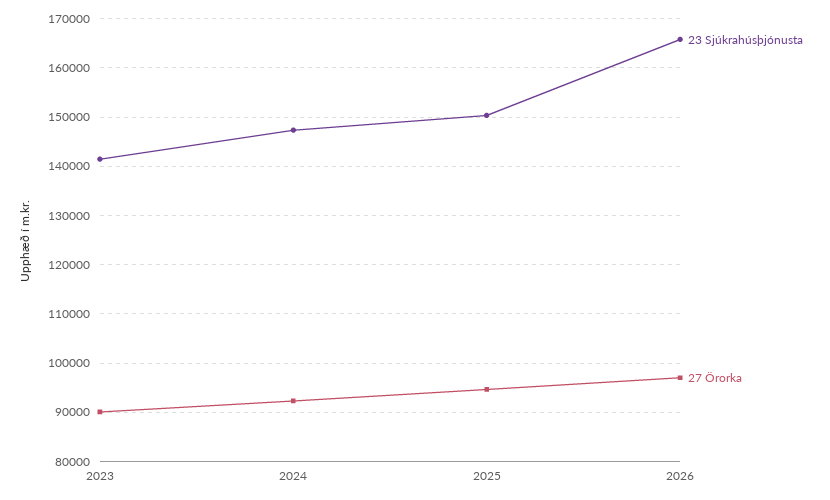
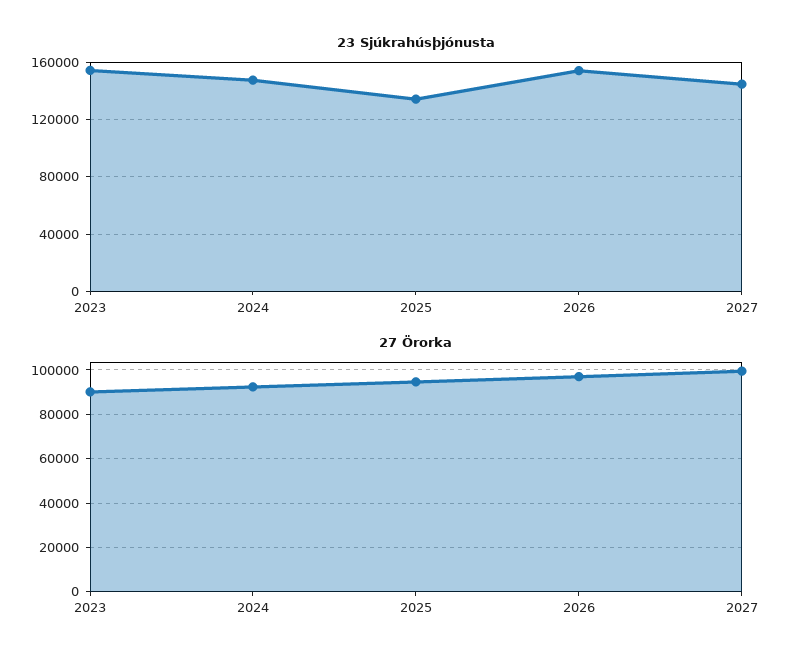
23 Sjúkrahúsþjónusta, 2023: 142000 -> 155000
23 Sjúkrahúsþjónusta, 2025: 150000 -> 135000
23 Sjúkrahúsþjónusta, 2026: 166000 -> 155000
23 Sjúkrahúsþjónusta, 2027: none -> 145000
27 Örorka, 2027: none -> 100000

